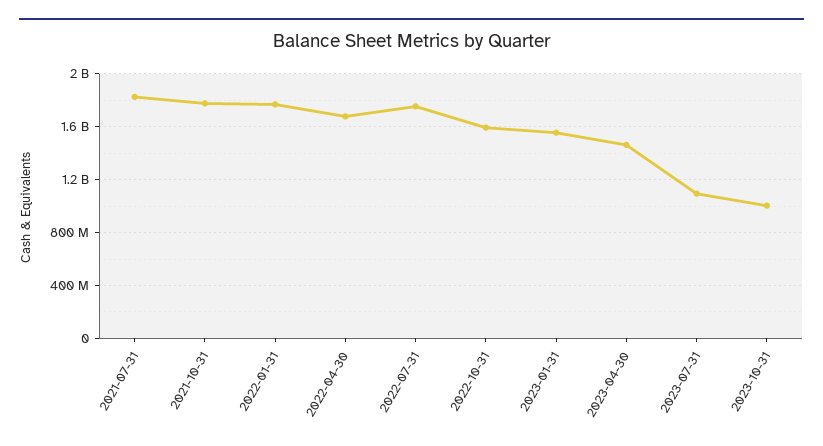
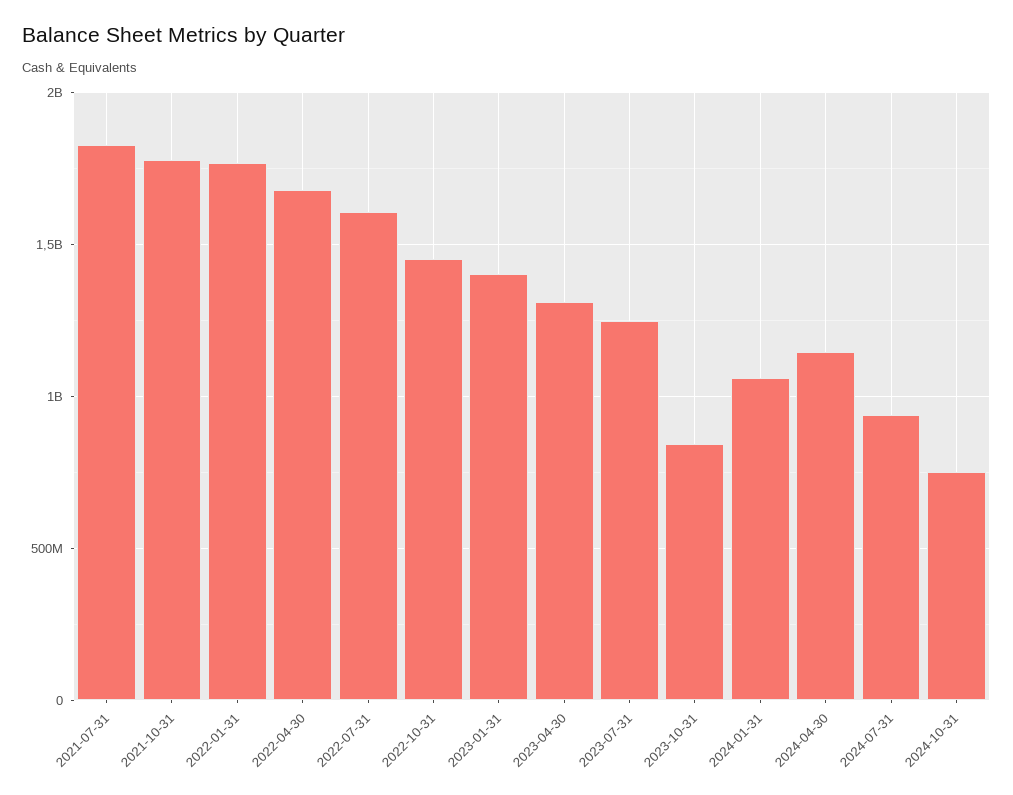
2022-07-31: 1750000000 -> 1600000000
2022-10-31: 1600000000 -> 1450000000
2023-01-31: 1550000000 -> 1400000000
2023-04-30: 1450000000 -> 1300000000
2023-07-31: 1100000000 -> 1250000000
2023-10-31: 1000000000 -> 850000000
2024-01-31: none -> 1050000000
2024-04-30: none -> 1150000000
2024-07-31: none -> 950000000
2024-10-31: none -> 750000000

